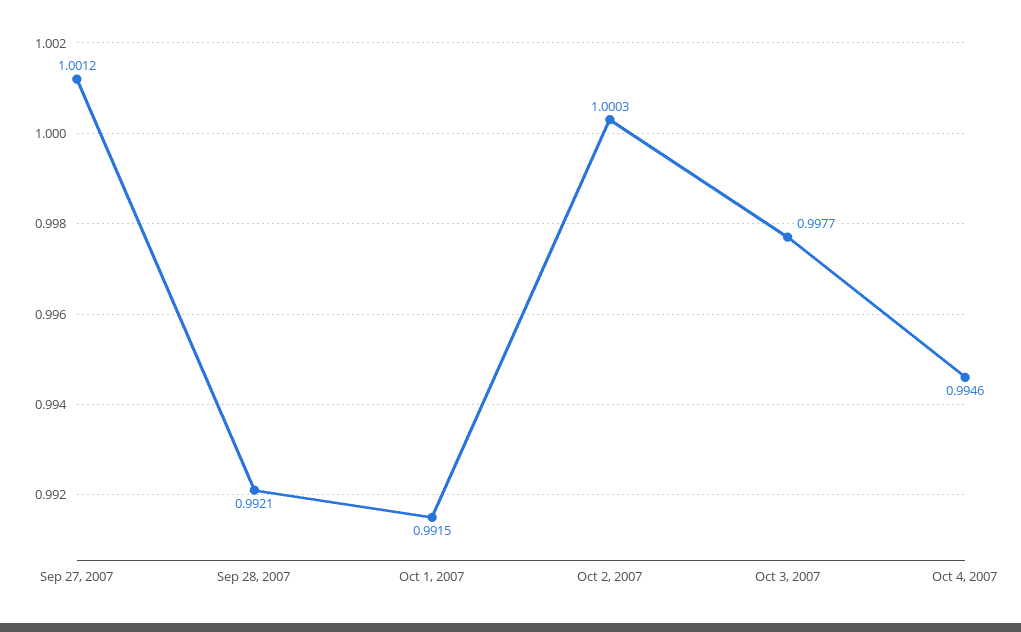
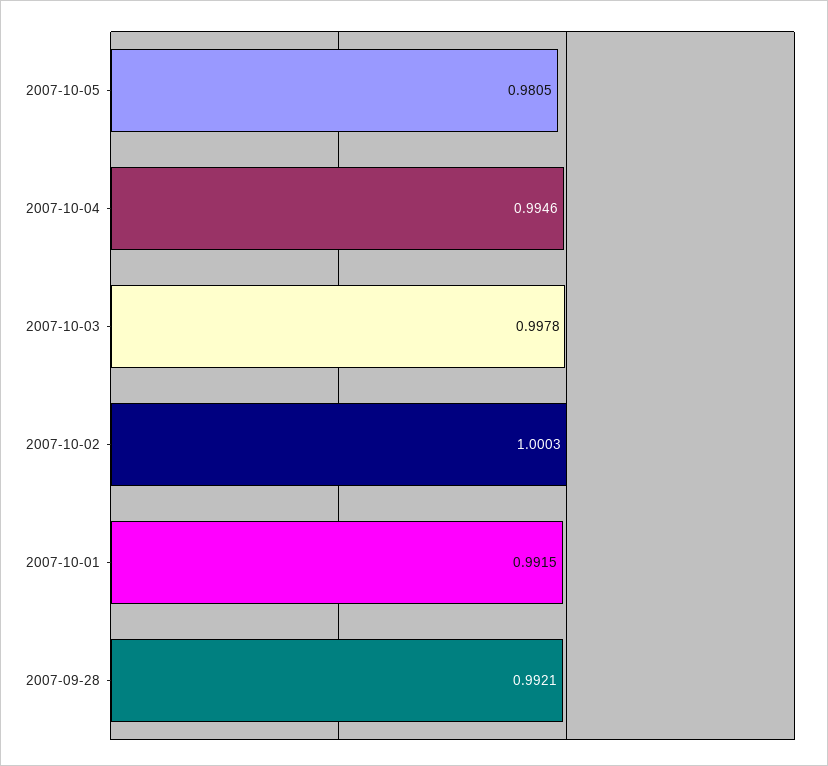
Sep 27, 2007: 1.0012 -> none
Oct 3, 2007: 0.9977 -> 0.9978
2007-10-05: none -> 0.9805

